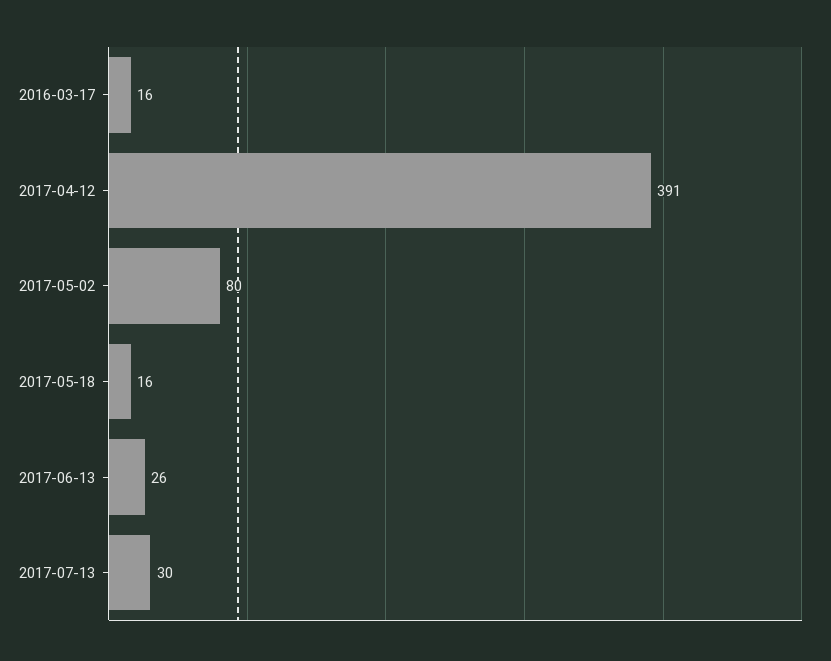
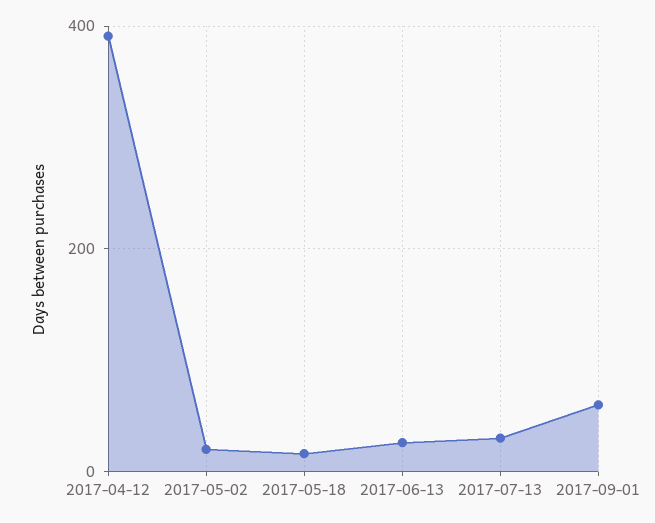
2016-03-17: 16 -> none
2017-05-02: 80 -> 20
2017-09-01: none -> 60

